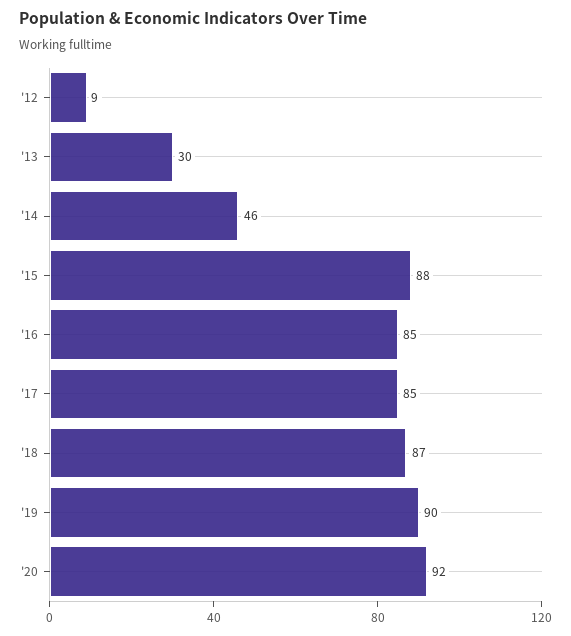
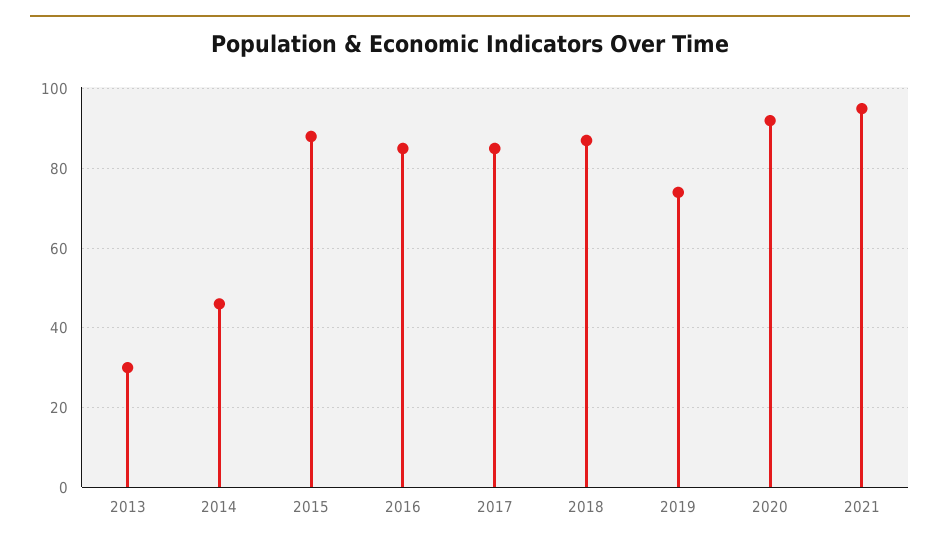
'12: 9 -> none
'19: 90 -> 75
2021: none -> 95

